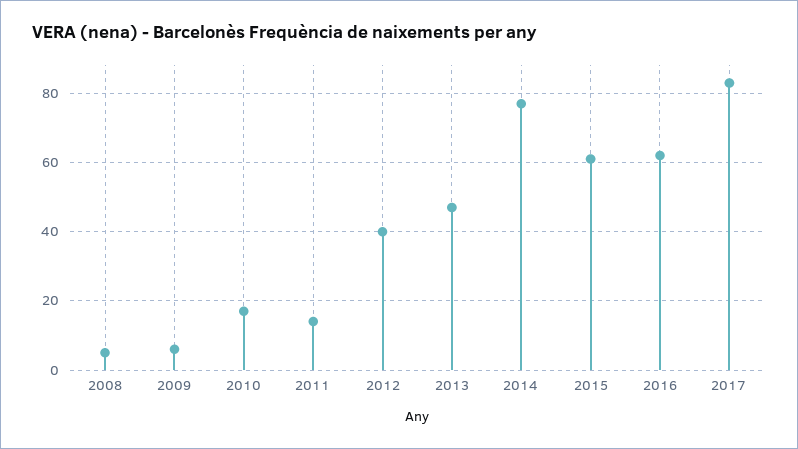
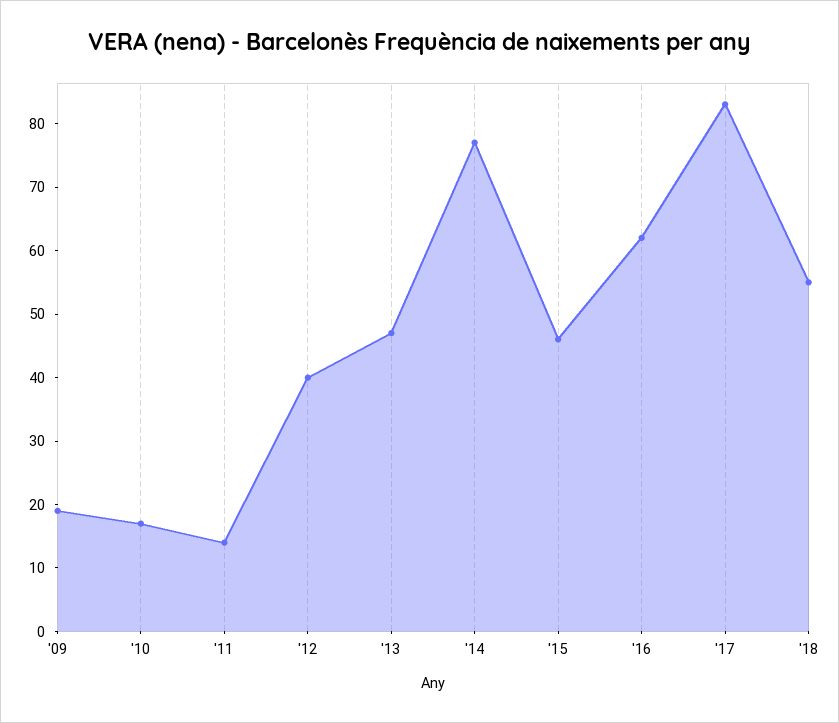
2008: 5 -> none
2009: 5 -> 20
2015: 60 -> 45
'18: none -> 55

